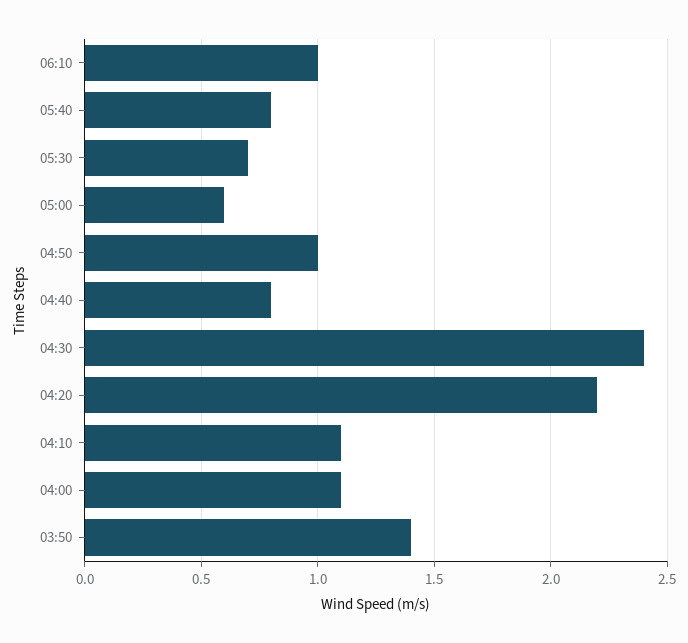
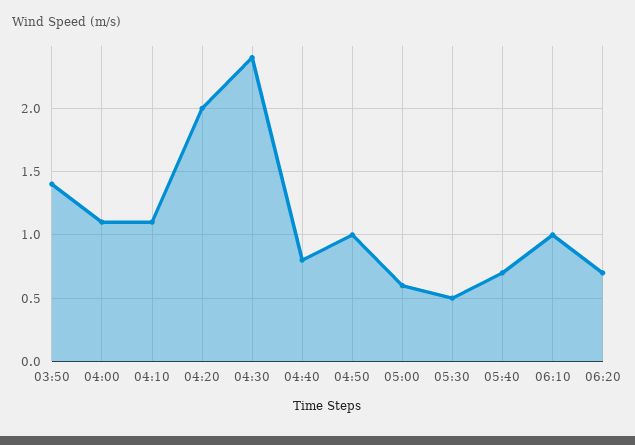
05:40: 0.8 -> 0.7
05:30: 0.7 -> 0.5
04:20: 2.2 -> 2
06:20: none -> 0.7

